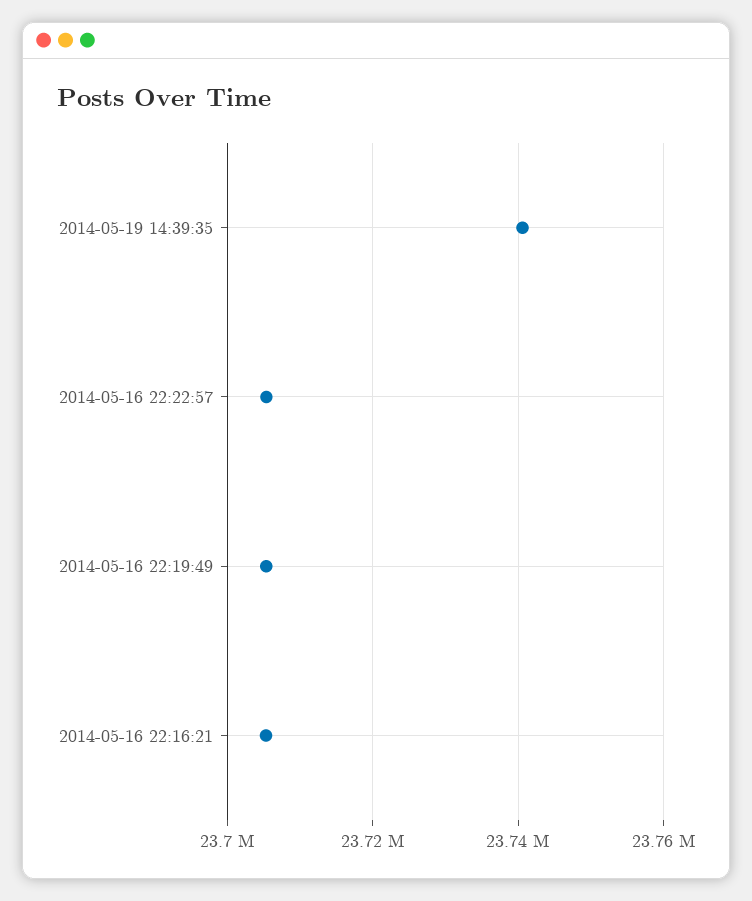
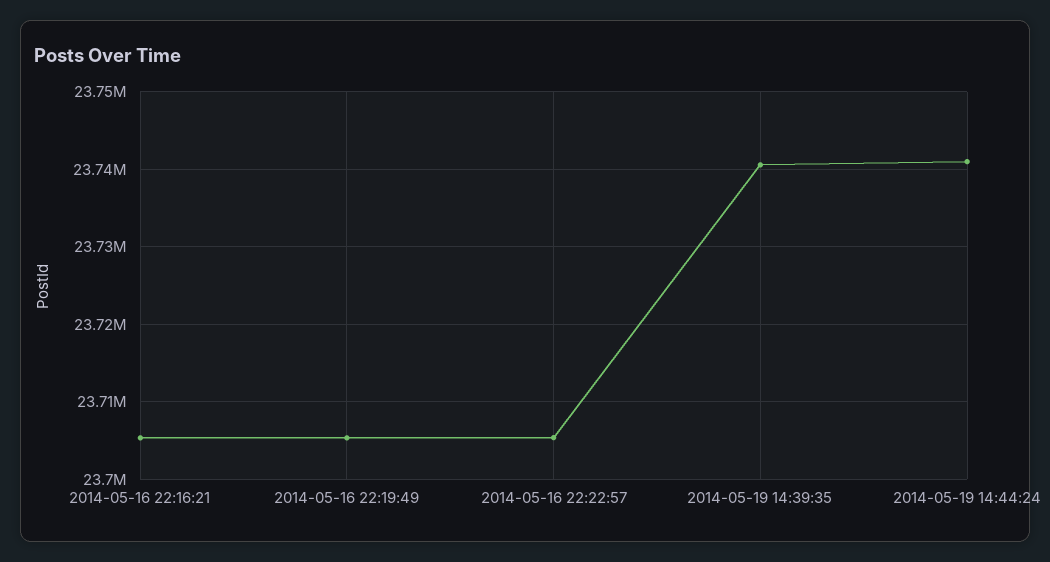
2014-05-19 14:44:24: none -> 23741000

